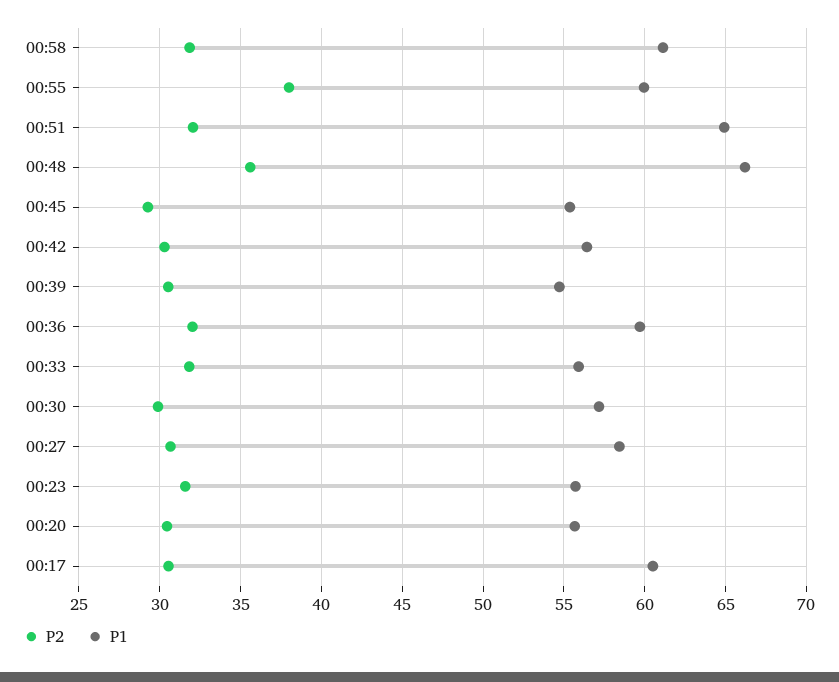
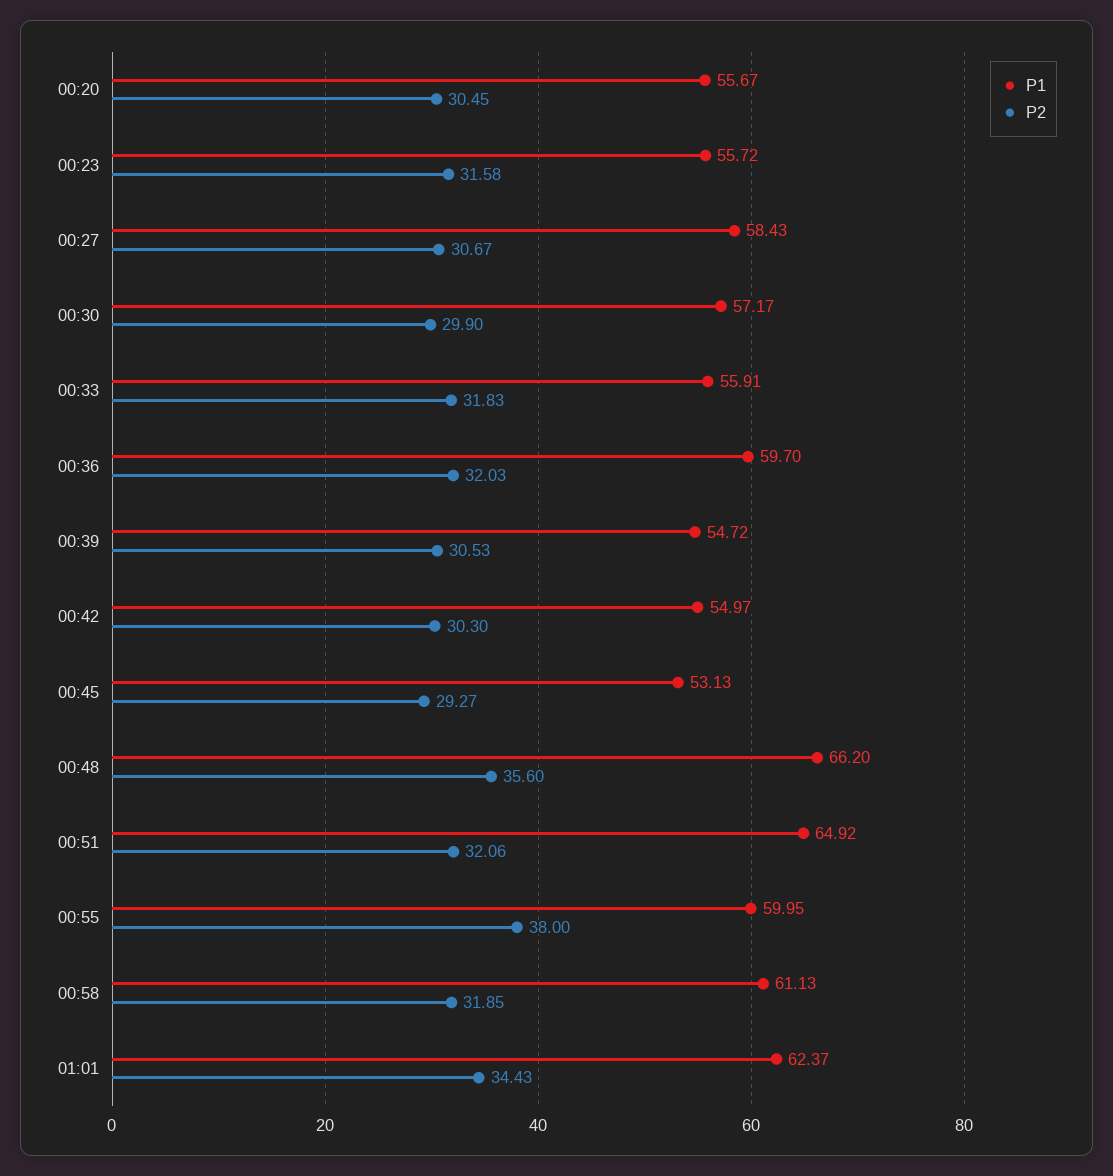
P1, 00:45: 55.5 -> 53.13
P1, 00:42: 56.5 -> 54.97
P2, 00:17: 30.5 -> none
P1, 00:17: 60.5 -> none
P1, 01:01: none -> 62.37
P2, 01:01: none -> 34.43

